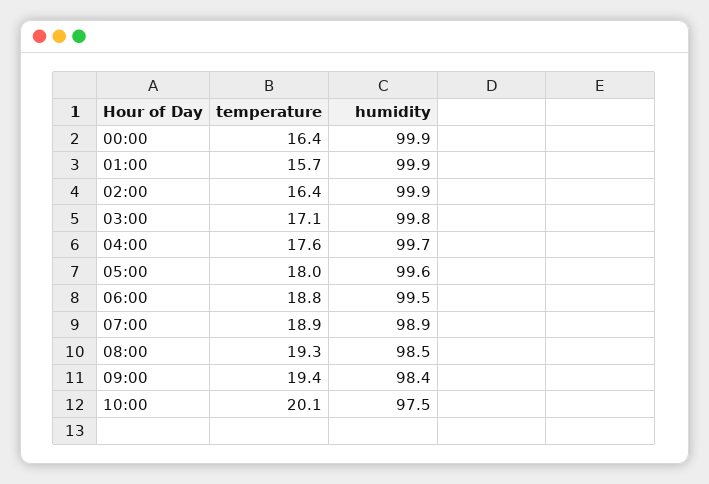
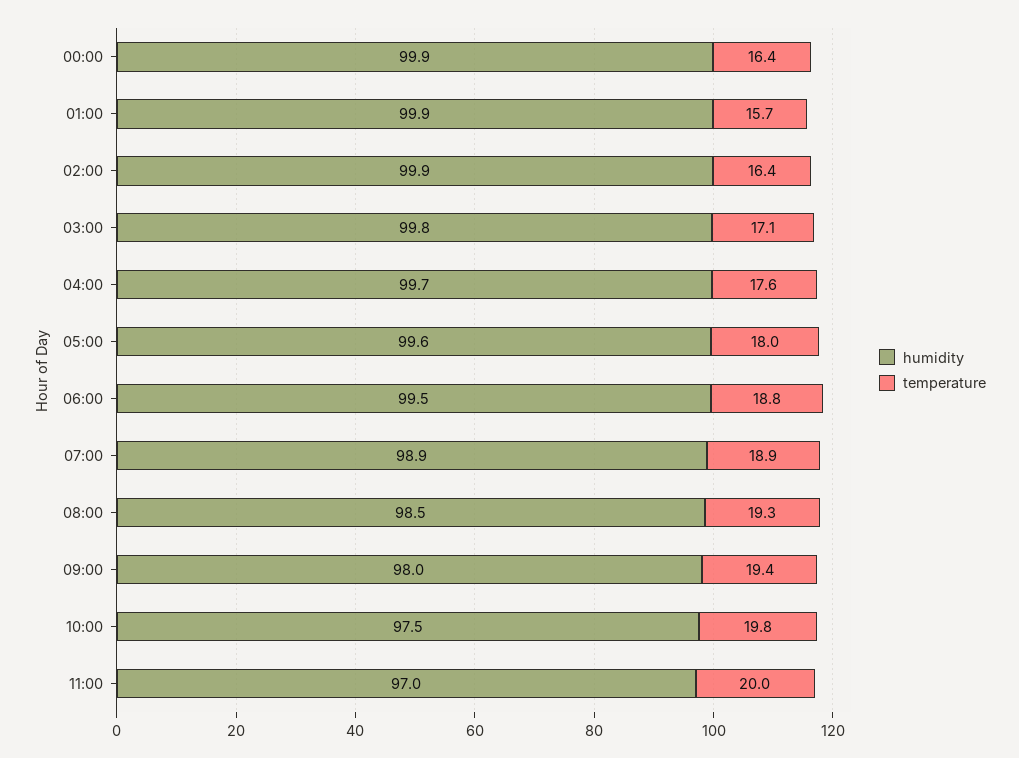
humidity, 09:00: 98.4 -> 98
temperature, 10:00: 20.1 -> 19.8
humidity, 11:00: none -> 97
temperature, 11:00: none -> 20

